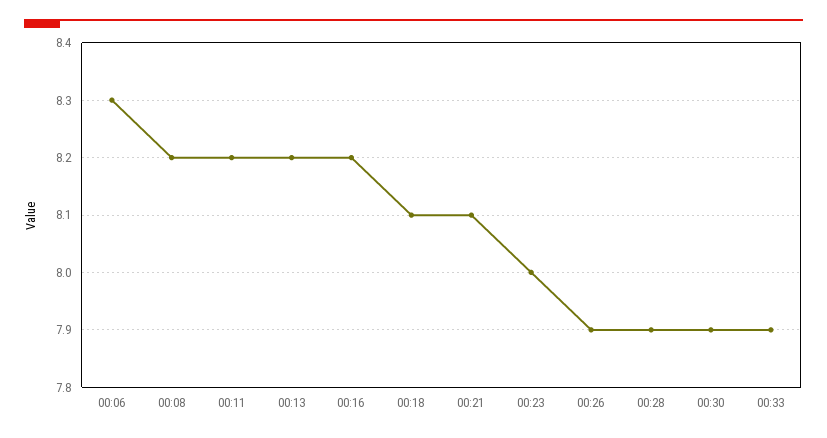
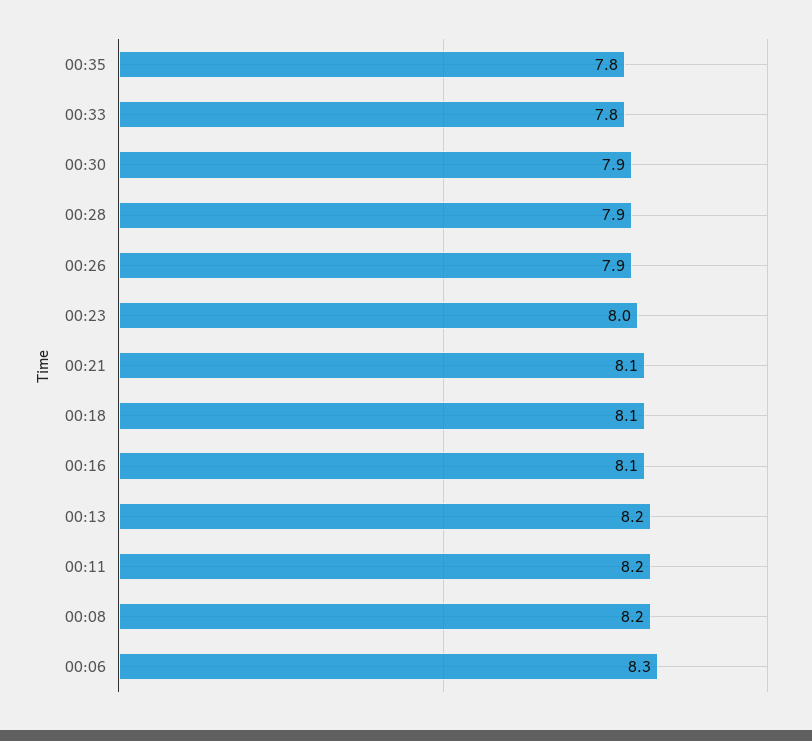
00:16: 8.2 -> 8.1
00:33: 7.9 -> 7.8
00:35: none -> 7.8

